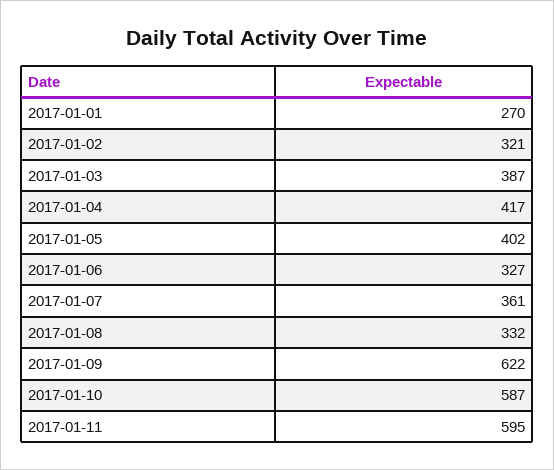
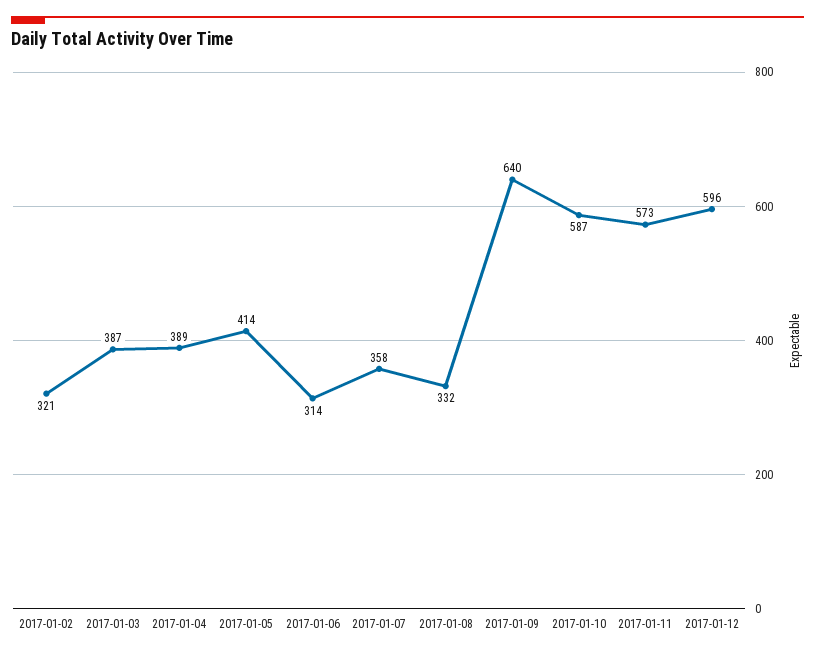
2017-01-01: 270 -> none
2017-01-04: 417 -> 389
2017-01-05: 402 -> 414
2017-01-06: 327 -> 314
2017-01-07: 361 -> 358
2017-01-09: 622 -> 640
2017-01-11: 595 -> 573
2017-01-12: none -> 596

